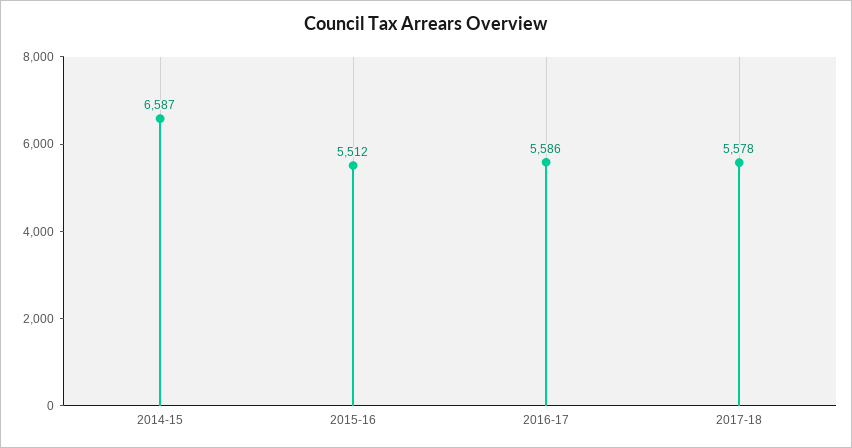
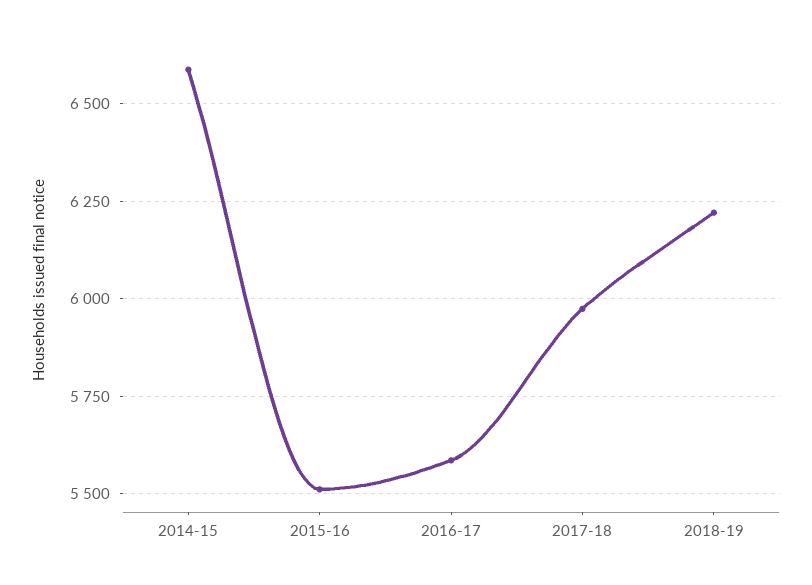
2017-18: 5578 -> 5975
2018-19: none -> 6225

